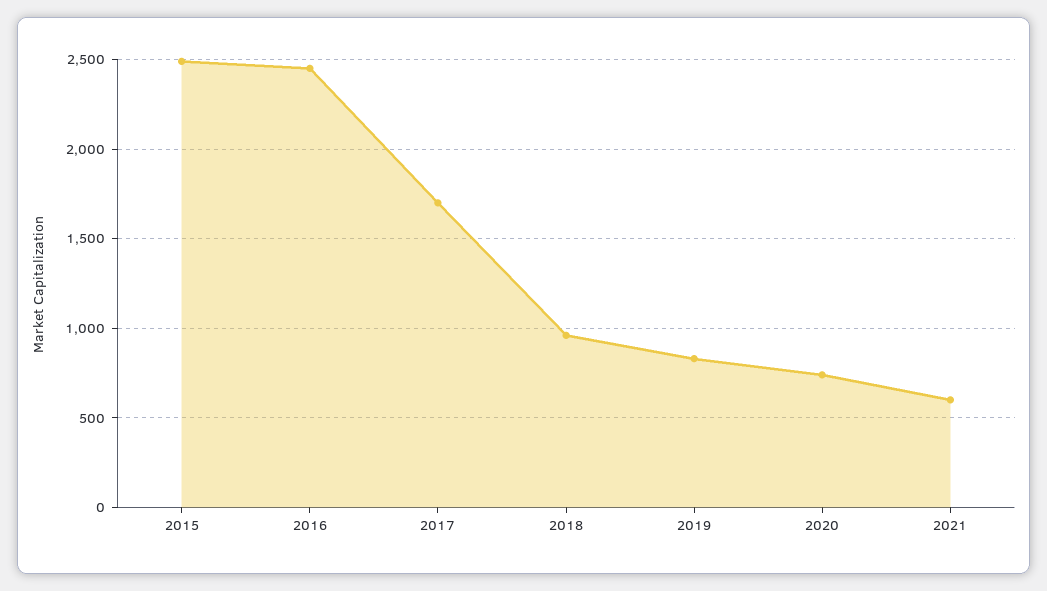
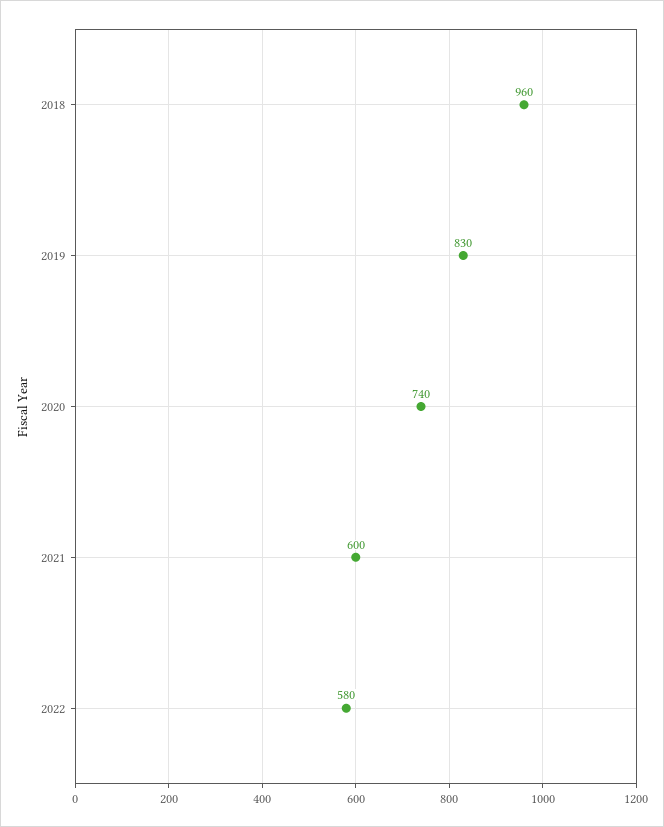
2015: 2500 -> none
2016: 2450 -> none
2017: 1700 -> none
2022: none -> 580

